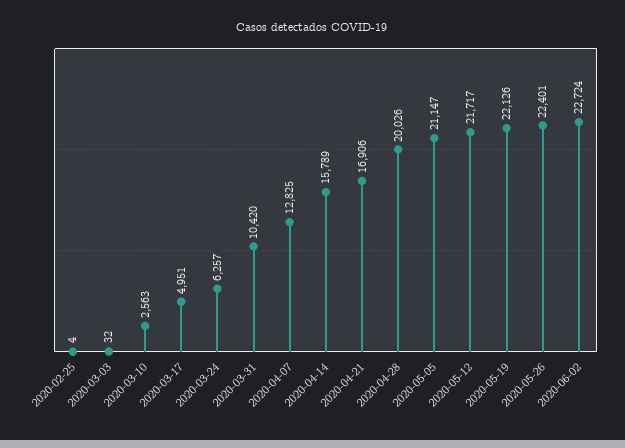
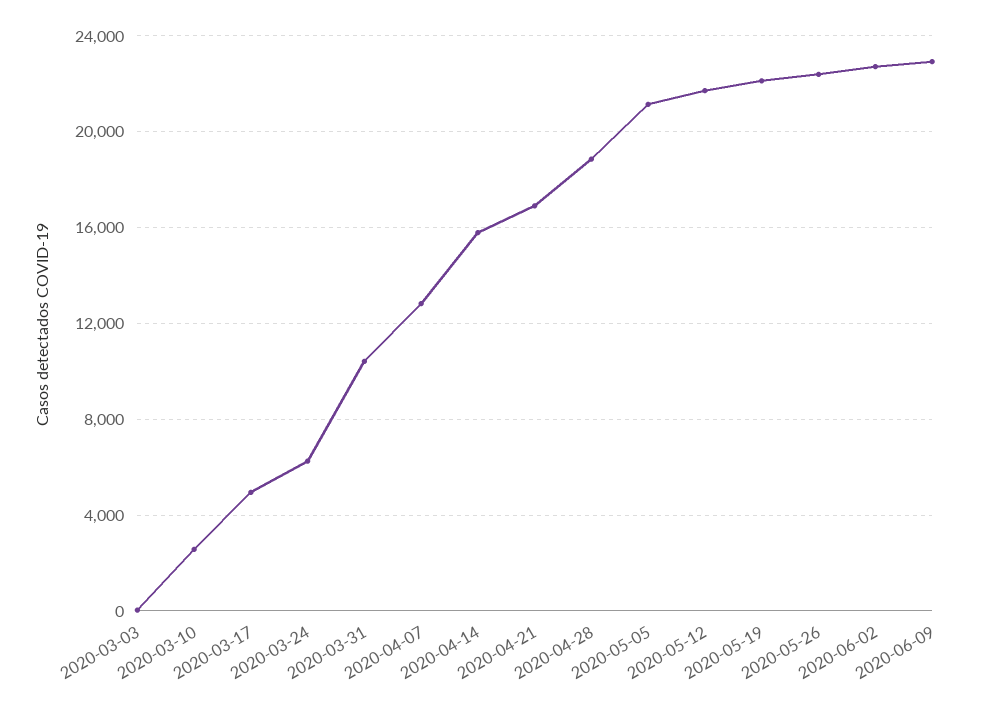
2020-02-25: 4 -> none
2020-04-28: 20026 -> 19000
2020-06-09: none -> 23000

